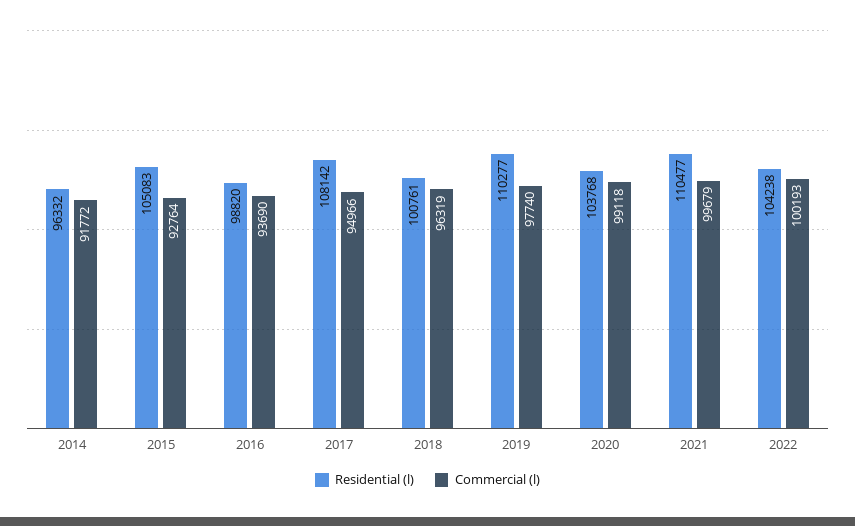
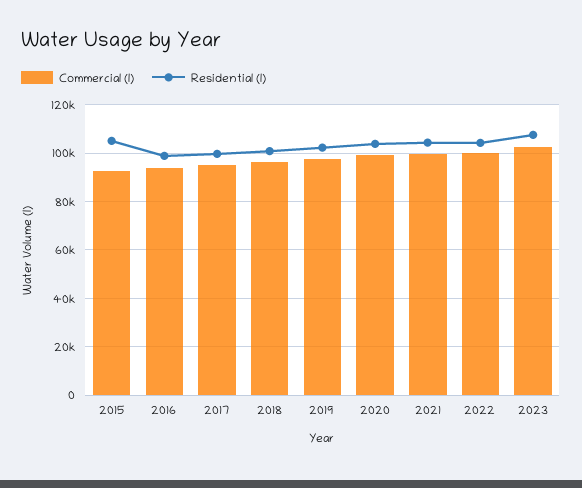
Residential (l), 2014: 96332 -> none
Commercial (l), 2014: 91772 -> none
Residential (l), 2017: 108142 -> 100000
Residential (l), 2019: 110277 -> 102500
Residential (l), 2021: 110477 -> 105000
Commercial (l), 2023: none -> 102500
Residential (l), 2023: none -> 107500

